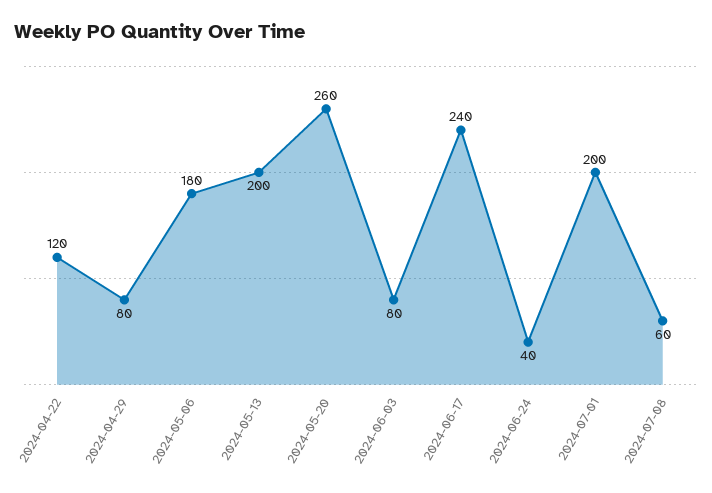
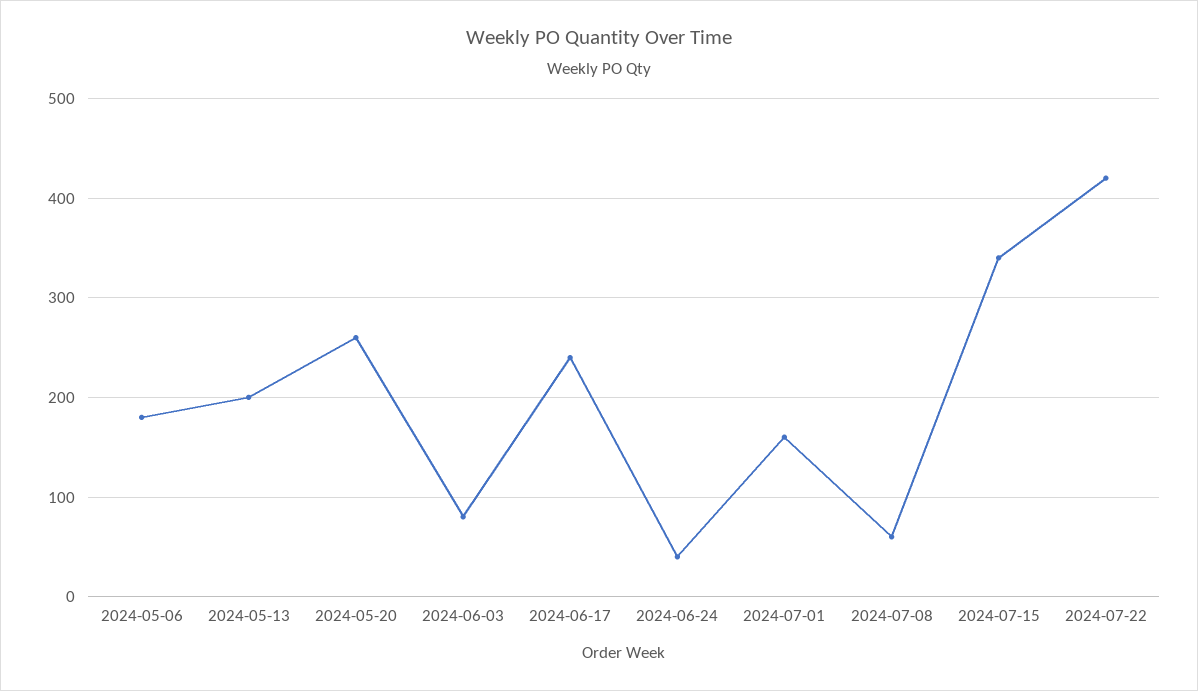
2024-04-22: 120 -> none
2024-04-29: 80 -> none
2024-07-01: 200 -> 160
2024-07-15: none -> 340
2024-07-22: none -> 420

